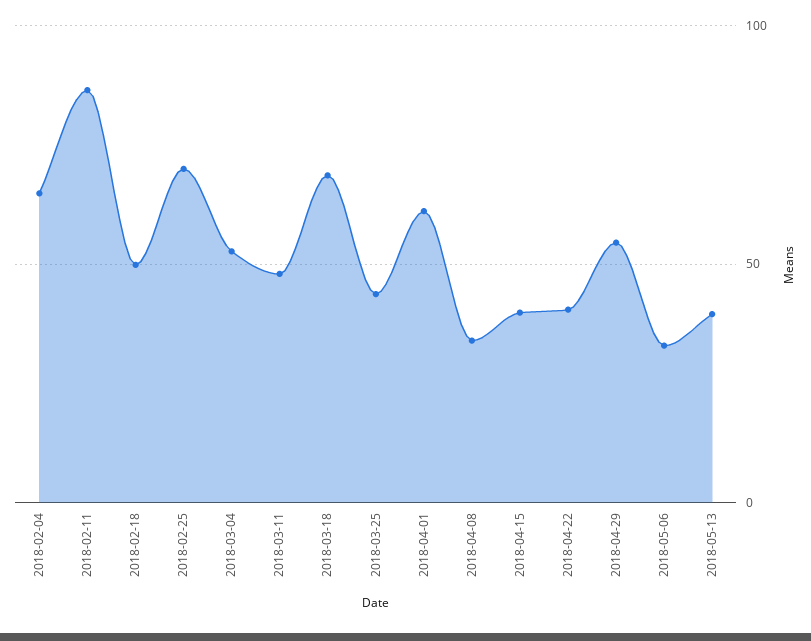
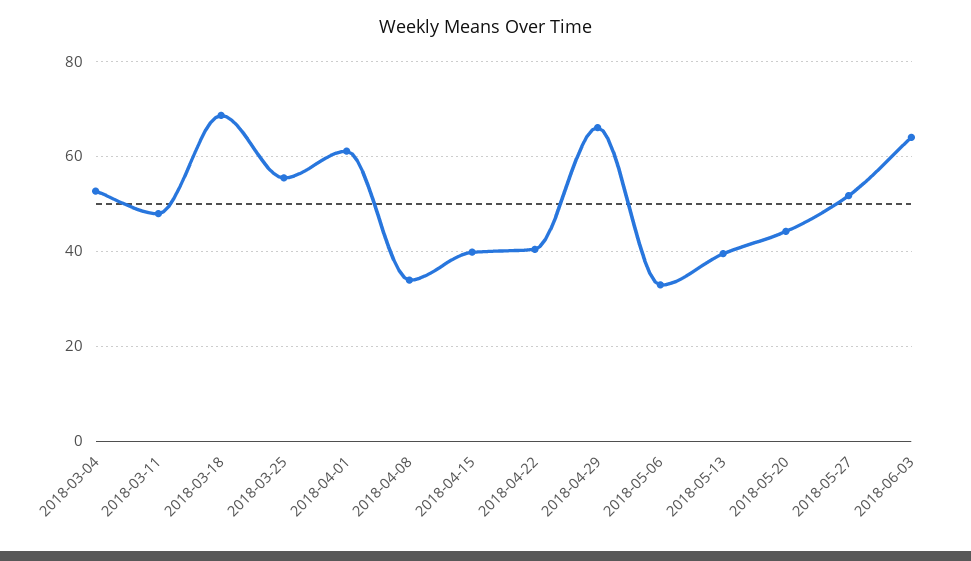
2018-02-04: 65 -> none
2018-02-11: 85 -> none
2018-02-18: 50 -> none
2018-02-25: 70 -> none
2018-03-25: 45 -> 56
2018-04-29: 55 -> 66
2018-05-20: none -> 44
2018-05-27: none -> 52
2018-06-03: none -> 64

